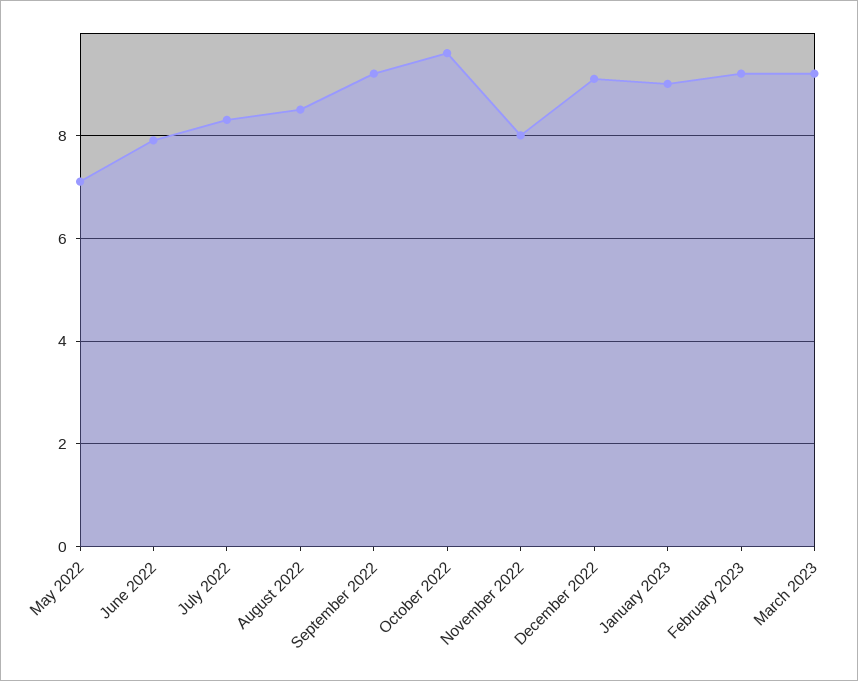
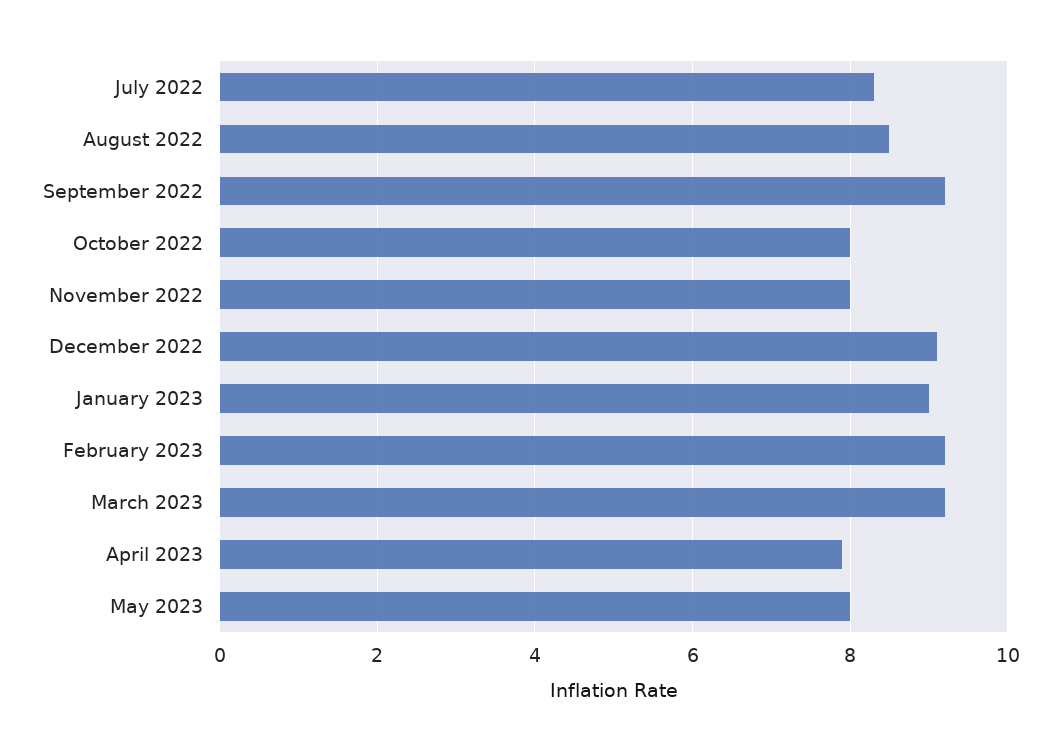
May 2022: 7 -> none
June 2022: 8 -> none
October 2022: 9.5 -> 8
April 2023: none -> 8
May 2023: none -> 8

